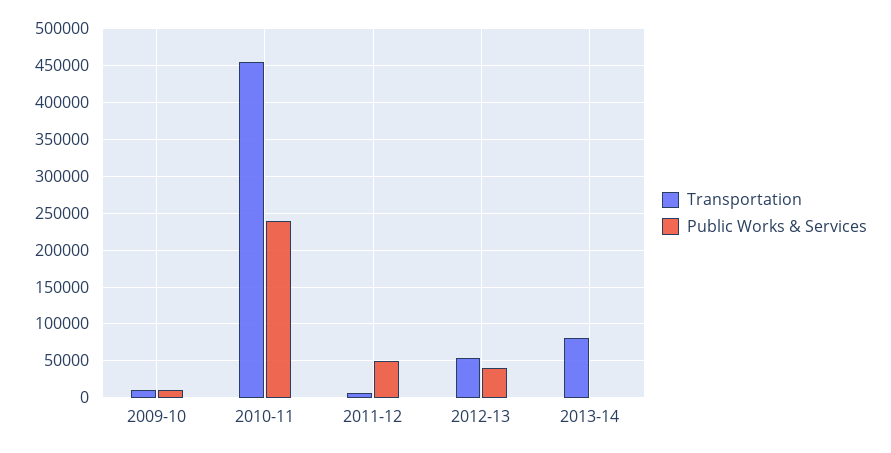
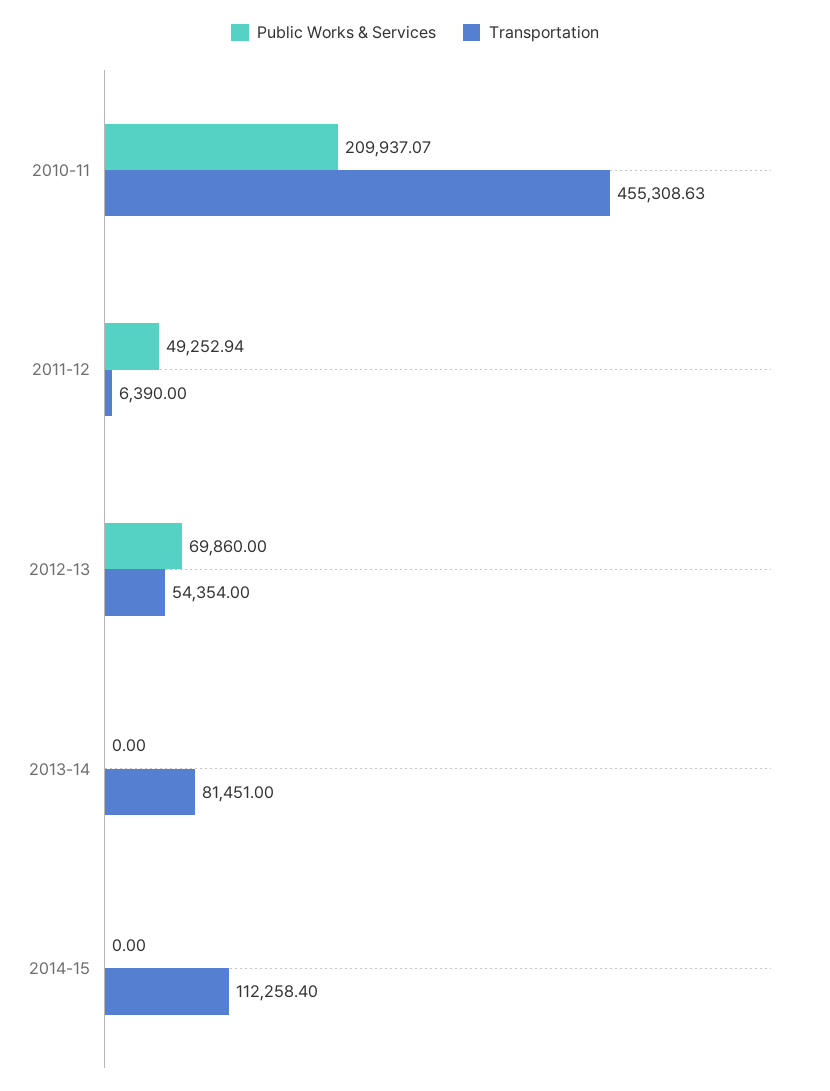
Transportation, 2009-10: 10000 -> none
Public Works & Services, 2009-10: 10000 -> none
Public Works & Services, 2010-11: 240000 -> 209937.07
Public Works & Services, 2012-13: 40000 -> 69860
Public Works & Services, 2014-15: none -> 0
Transportation, 2014-15: none -> 112258.4

